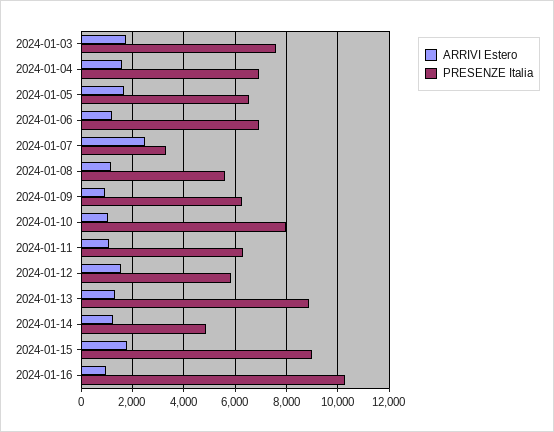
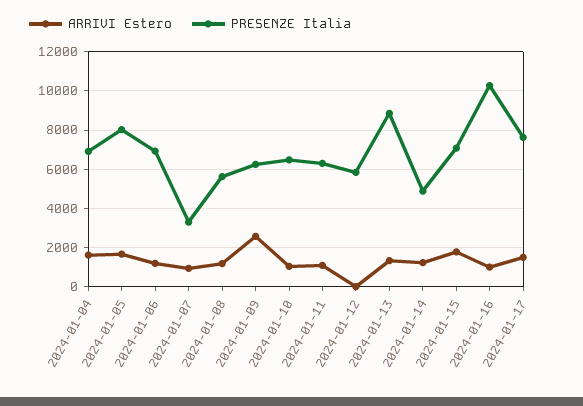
ARRIVI Estero, 2024-01-03: 1750 -> none
PRESENZE Italia, 2024-01-03: 7500 -> none
PRESENZE Italia, 2024-01-05: 6500 -> 8000
ARRIVI Estero, 2024-01-07: 2500 -> 1000
ARRIVI Estero, 2024-01-09: 1000 -> 2500
PRESENZE Italia, 2024-01-10: 8000 -> 6500
ARRIVI Estero, 2024-01-12: 1500 -> 0
PRESENZE Italia, 2024-01-15: 9000 -> 7000
ARRIVI Estero, 2024-01-17: none -> 1500
PRESENZE Italia, 2024-01-17: none -> 7500

